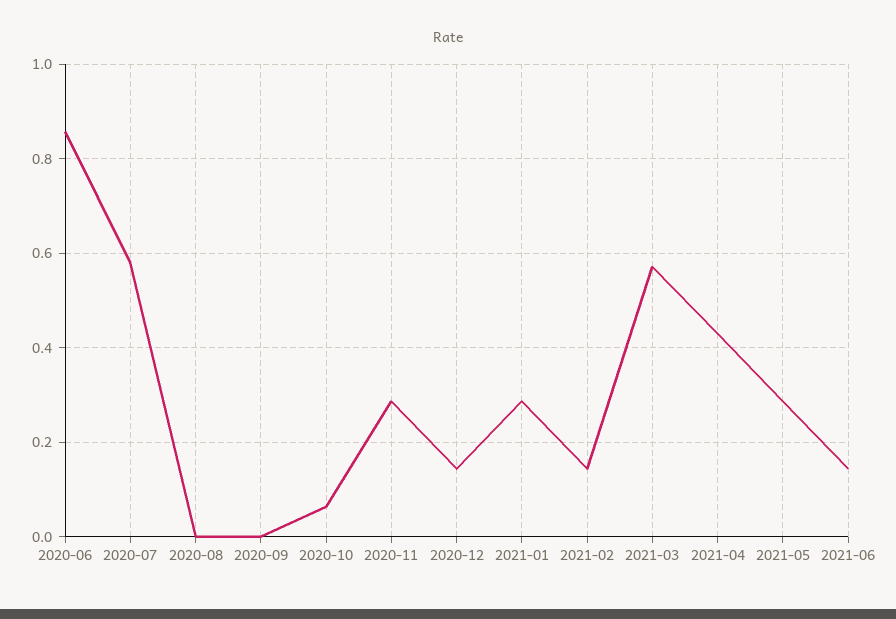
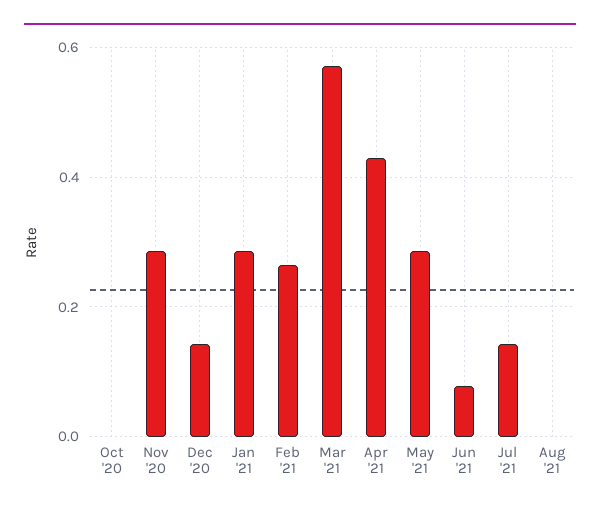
2020-06: 0.86 -> none
2020-07: 0.58 -> none
2020-08: 0 -> none
2020-09: 0 -> none
2020-10: 0.06 -> 0
2021-02: 0.14 -> 0.26
2021-06: 0.14 -> 0.08
Jul '21: none -> 0.14
Aug '21: none -> 0

